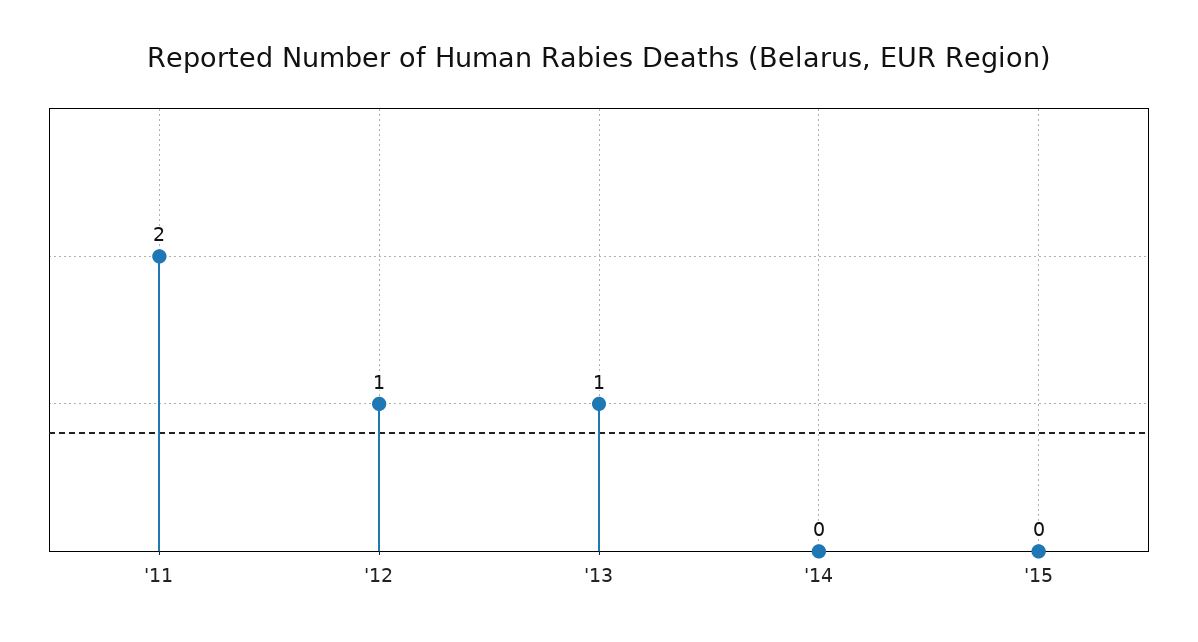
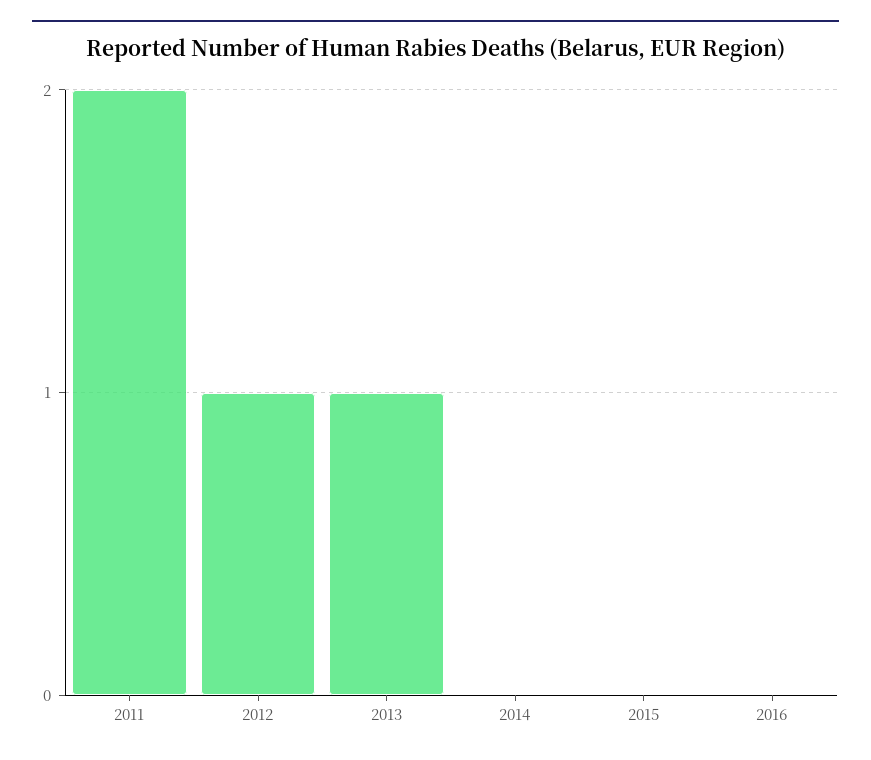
2016: none -> 0

